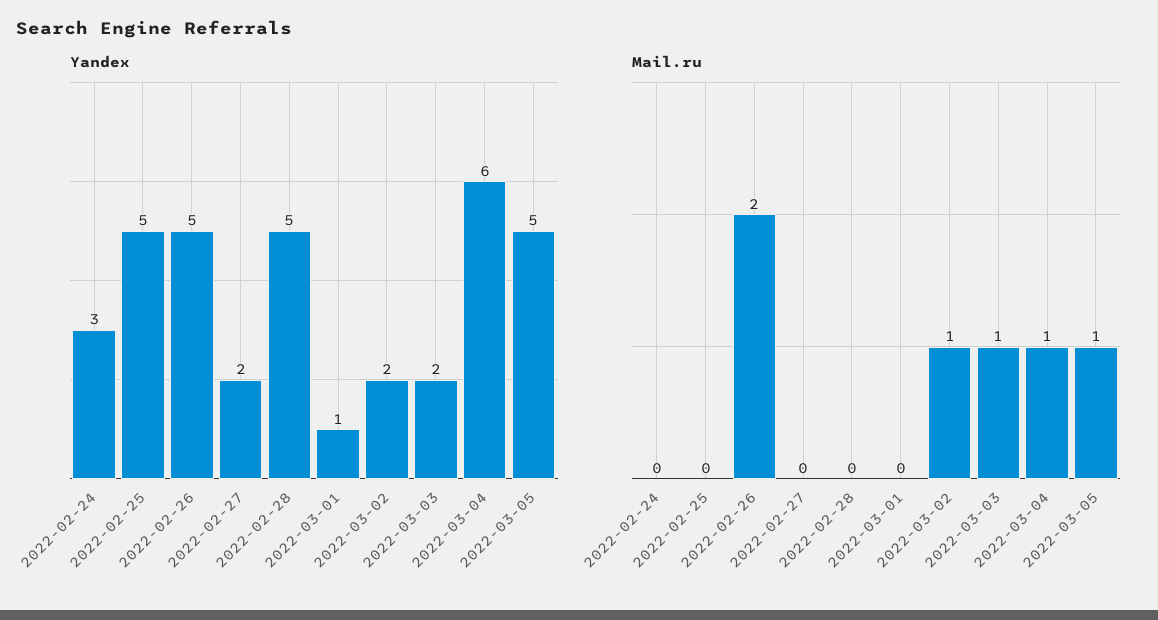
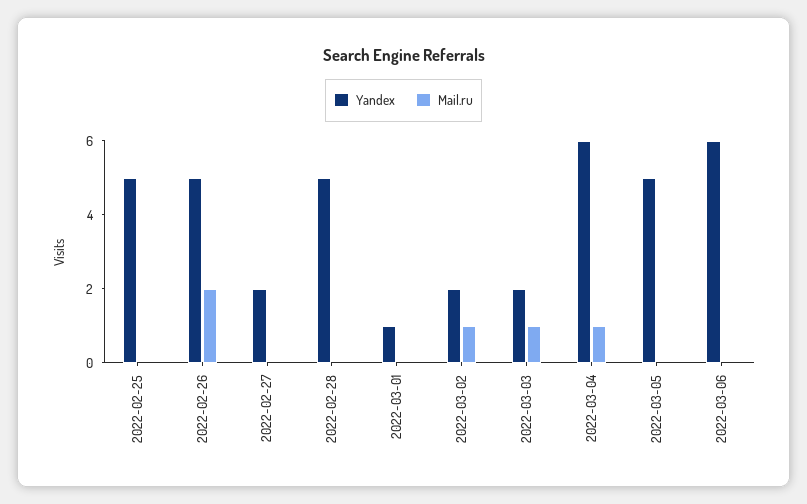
Yandex, 2022-02-24: 3 -> none
Mail.ru, 2022-02-24: 0 -> none
Mail.ru, 2022-03-05: 1 -> 0
Yandex, 2022-03-06: none -> 6
Mail.ru, 2022-03-06: none -> 0

